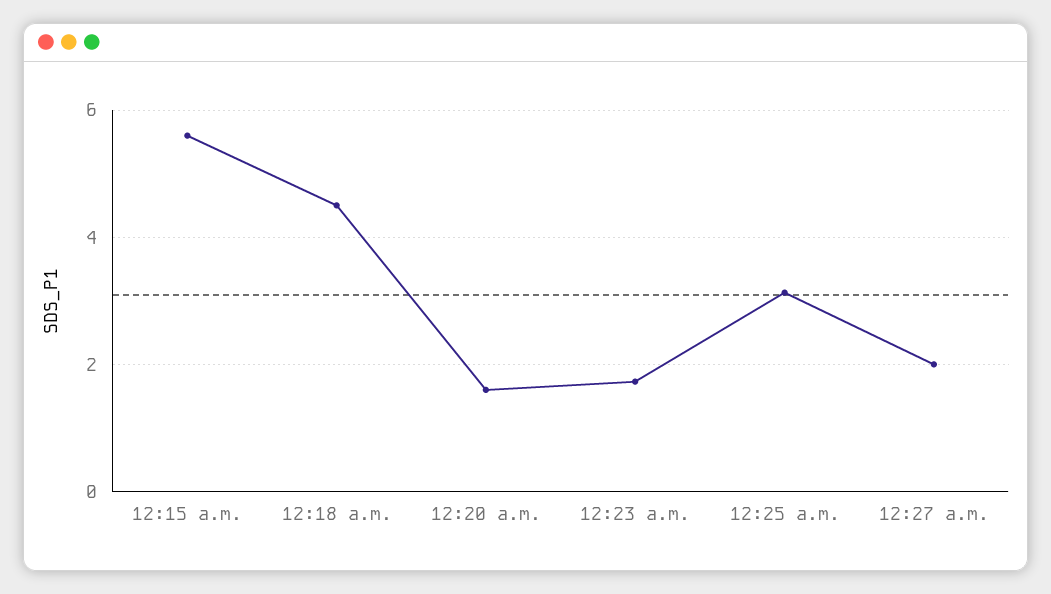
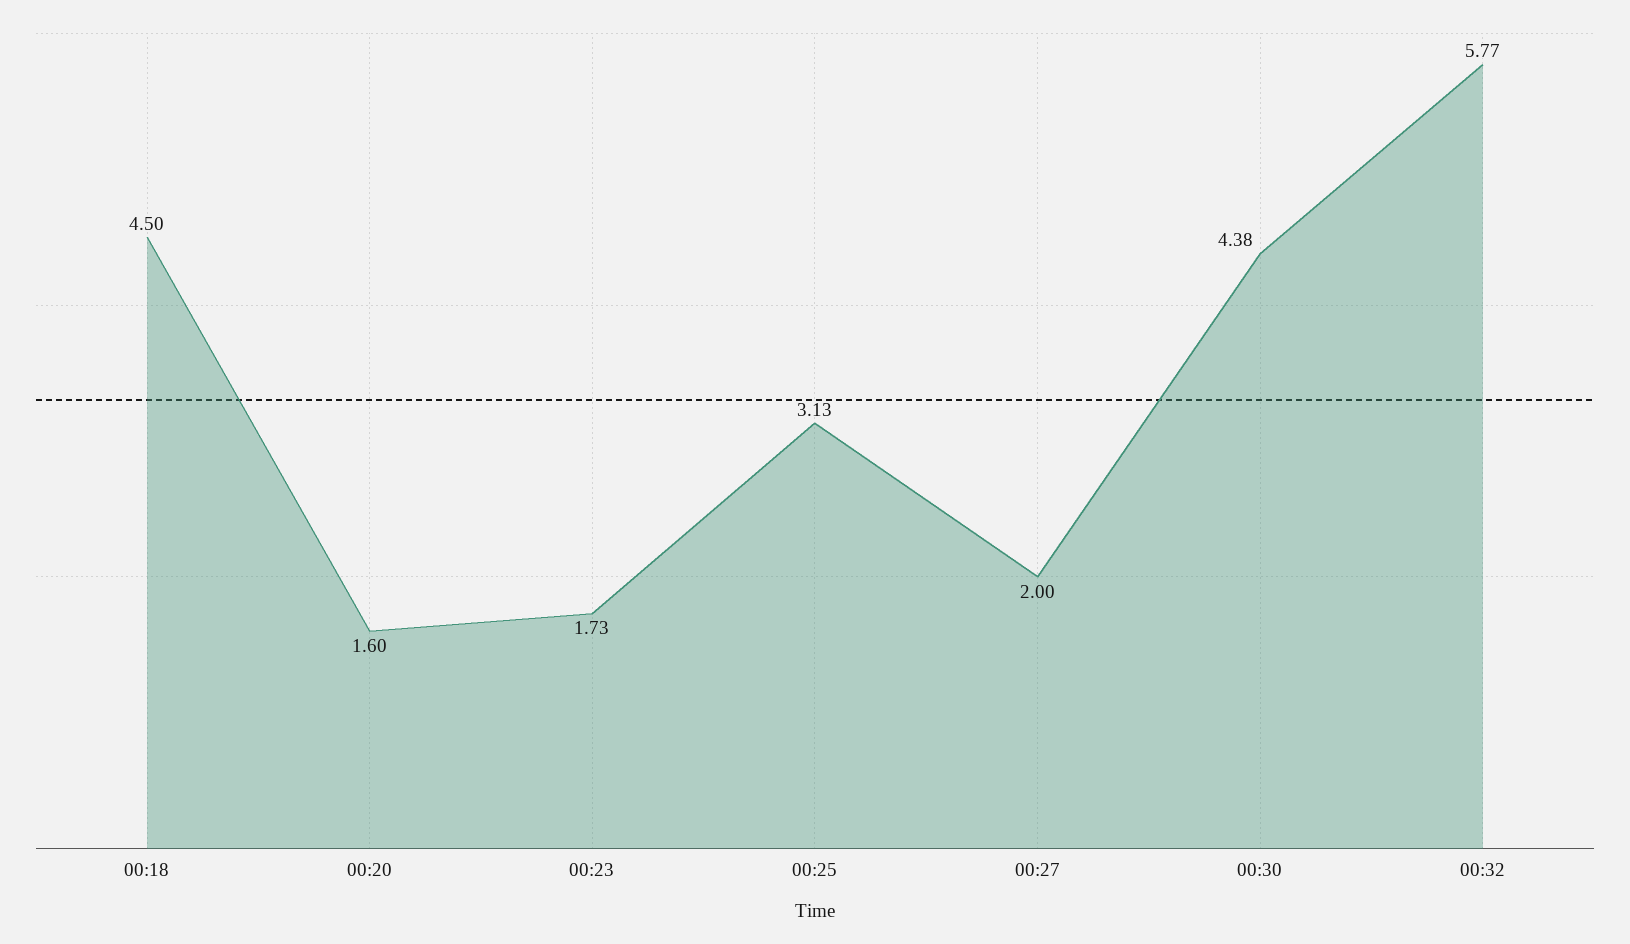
12:15 a.m.: 5.6 -> none
00:30: none -> 4.38
00:32: none -> 5.77

